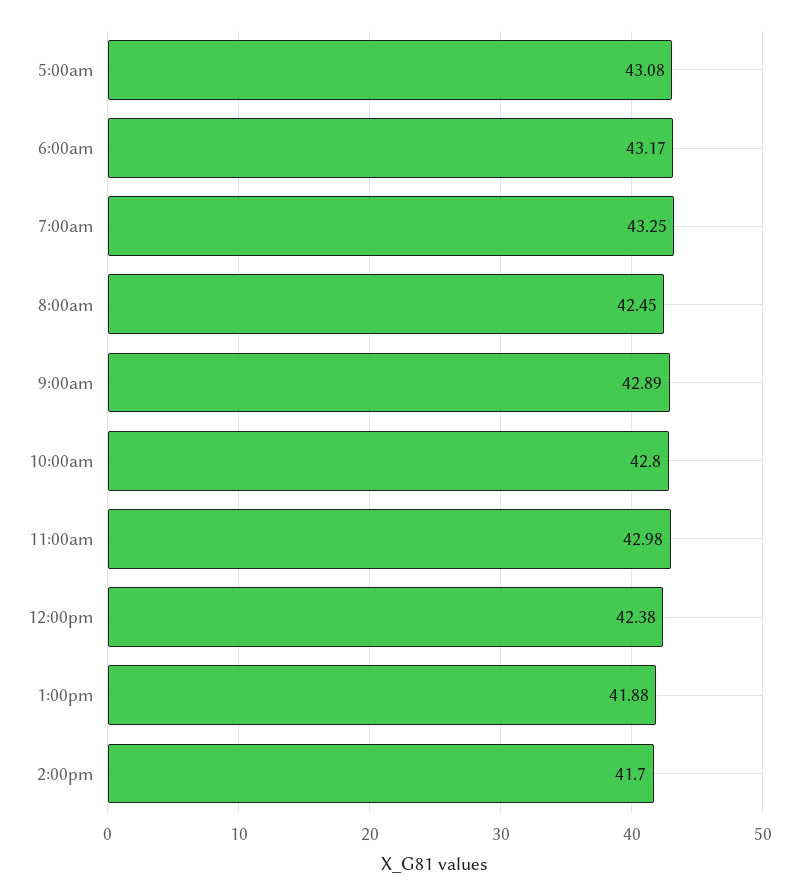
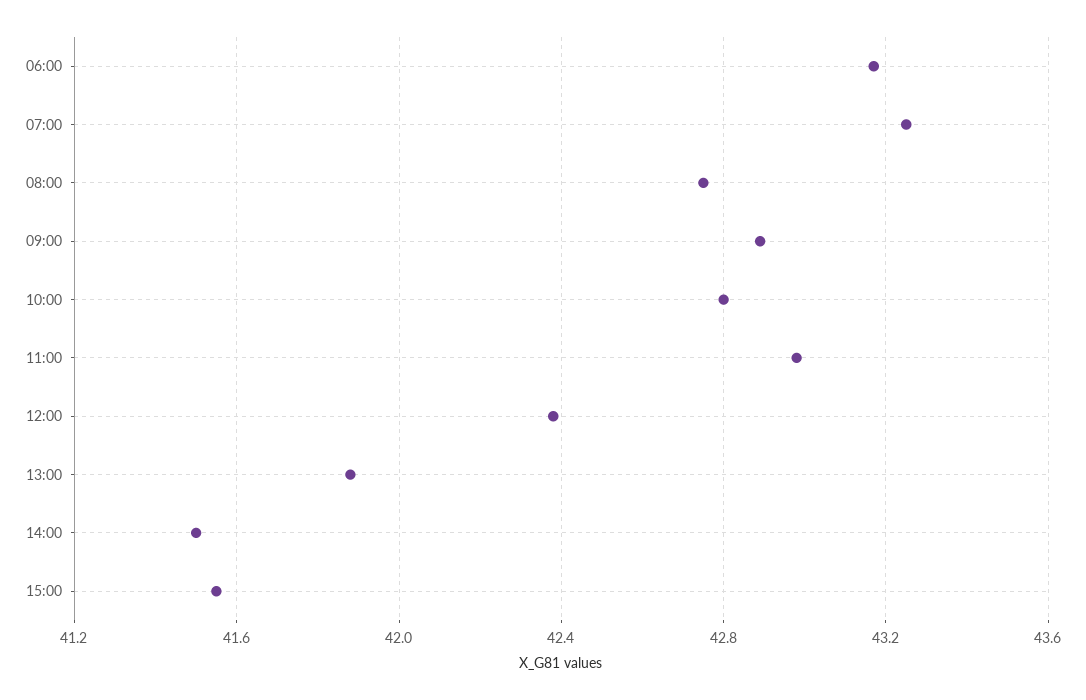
5:00am: 43.08 -> none
8:00am: 42.45 -> 42.75
2:00pm: 41.7 -> 41.5
15:00: none -> 41.55

